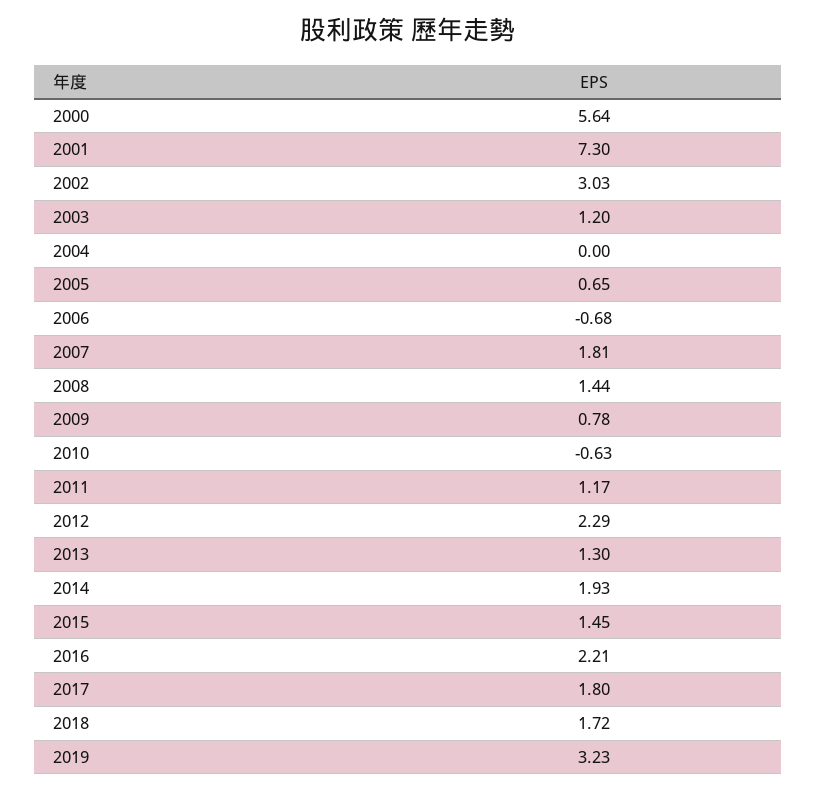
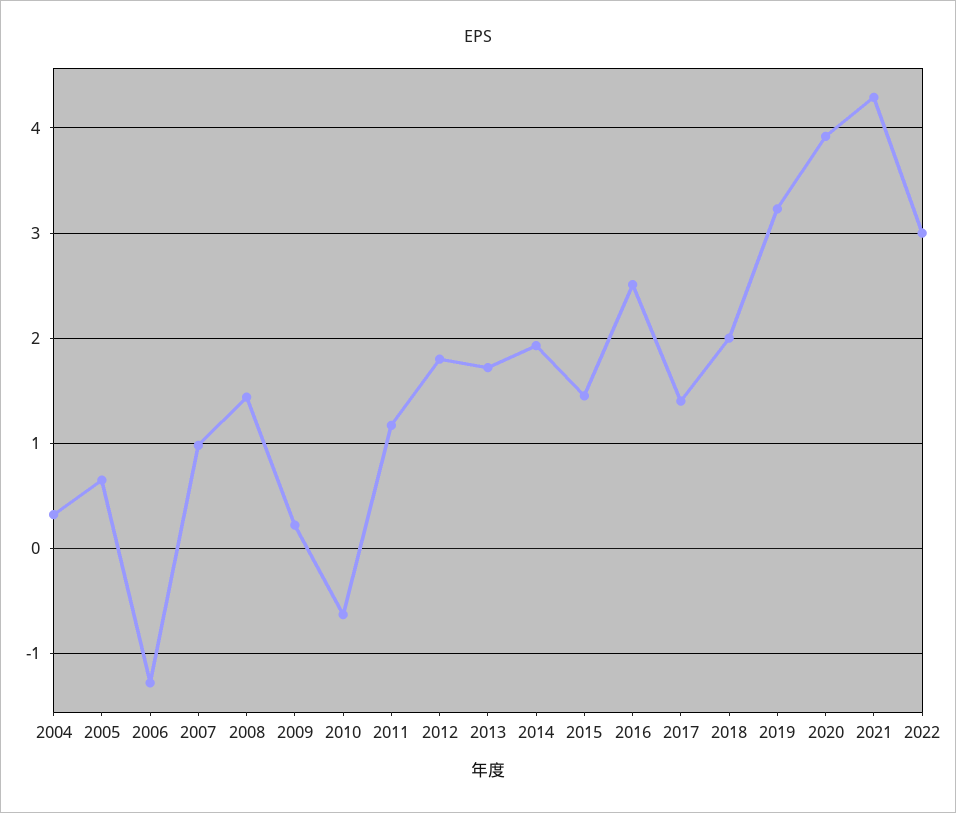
2000: 5.64 -> none
2001: 7.3 -> none
2002: 3.03 -> none
2003: 1.2 -> none
2004: 0 -> 0.3
2006: -0.68 -> -1.3
2007: 1.81 -> 1
2009: 0.78 -> 0.2
2012: 2.29 -> 1.8
2013: 1.3 -> 1.7
2016: 2.21 -> 2.5
2017: 1.8 -> 1.4
2018: 1.72 -> 2
2020: none -> 3.9
2021: none -> 4.3
2022: none -> 3

